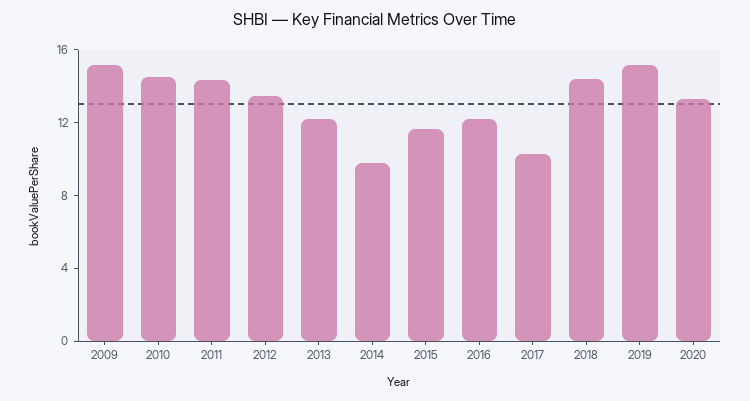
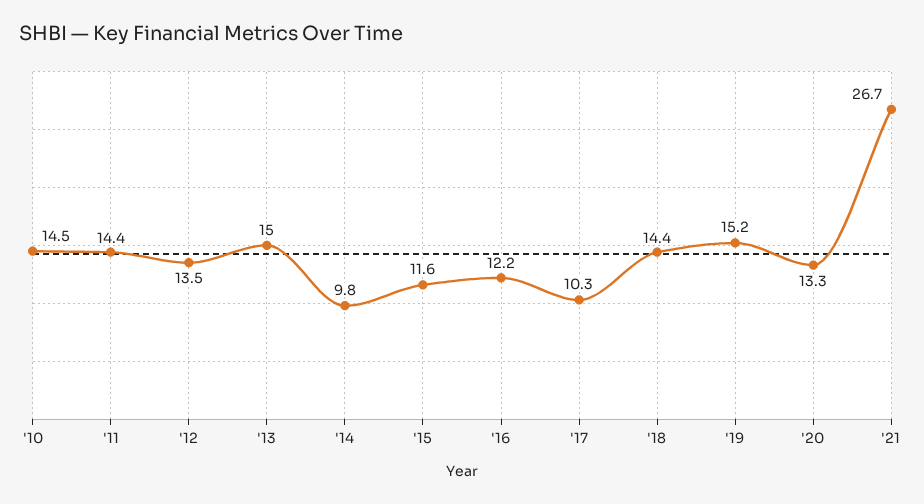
2009: 15 -> none
2013: 12 -> 15
'21: none -> 26.7

